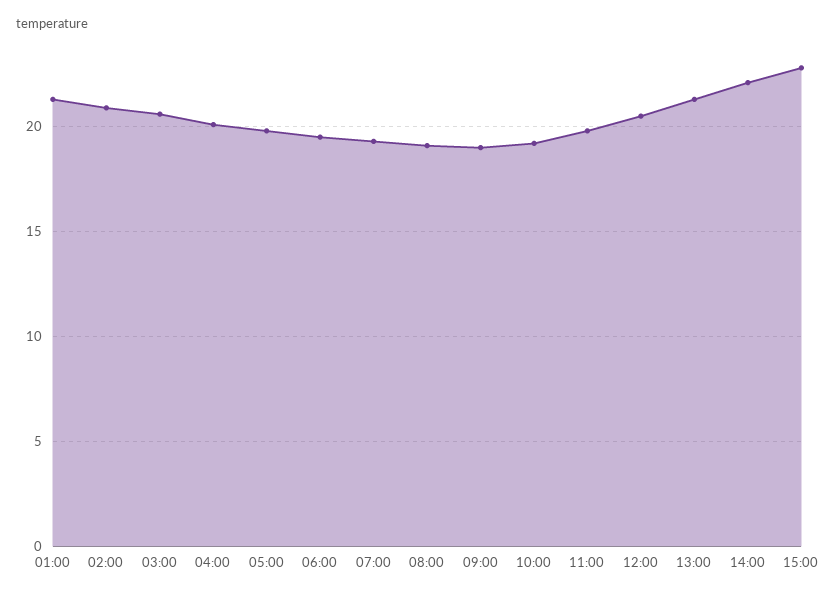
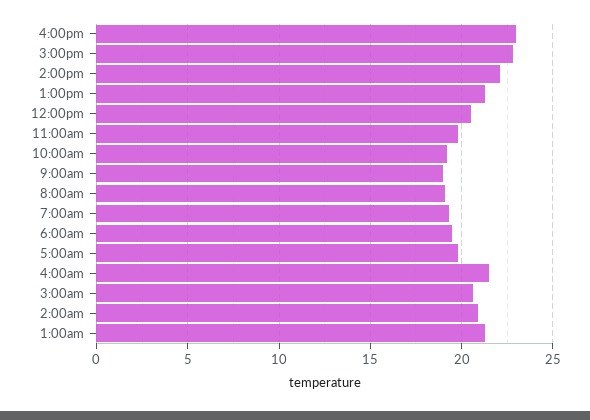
04:00: 20 -> 21.5
4:00pm: none -> 23

